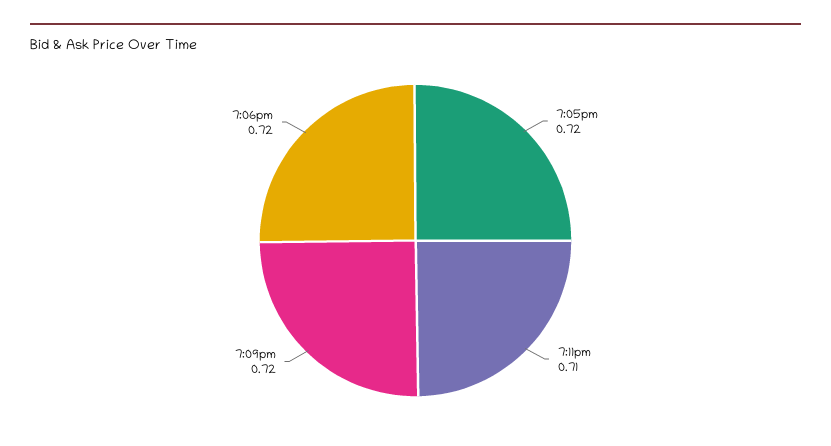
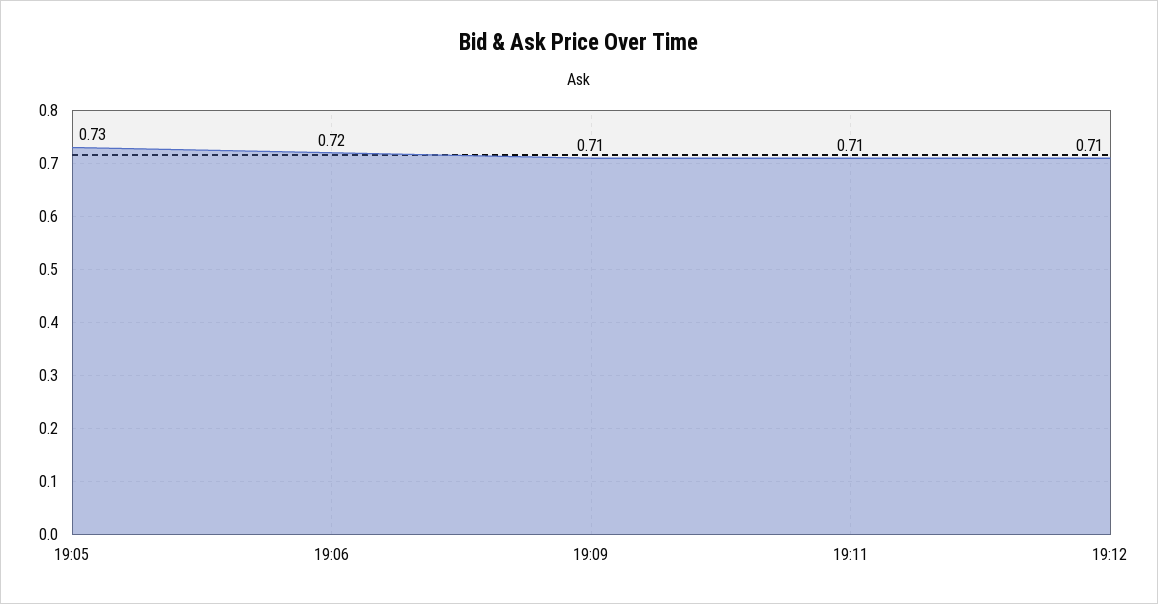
7:05pm: 0.72 -> 0.73
7:09pm: 0.72 -> 0.71
19:12: none -> 0.71

